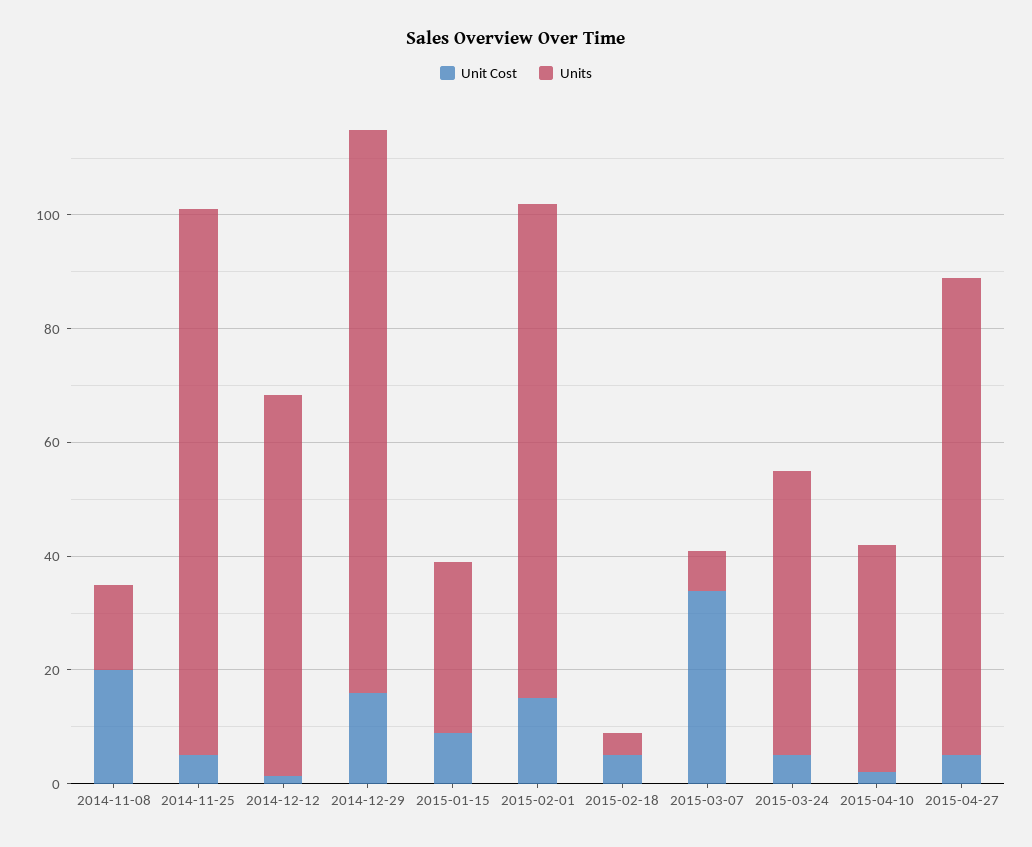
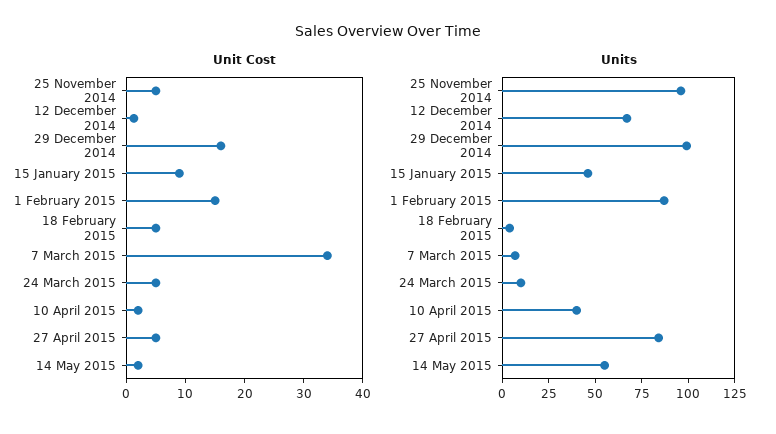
Unit Cost, 2014-11-08: 20 -> none
Units, 2014-11-08: 15 -> none
Units, 2015-01-15: 30 -> 45
Units, 2015-03-24: 50 -> 10
Unit Cost, 14 May 2015: none -> 2
Units, 14 May 2015: none -> 55

